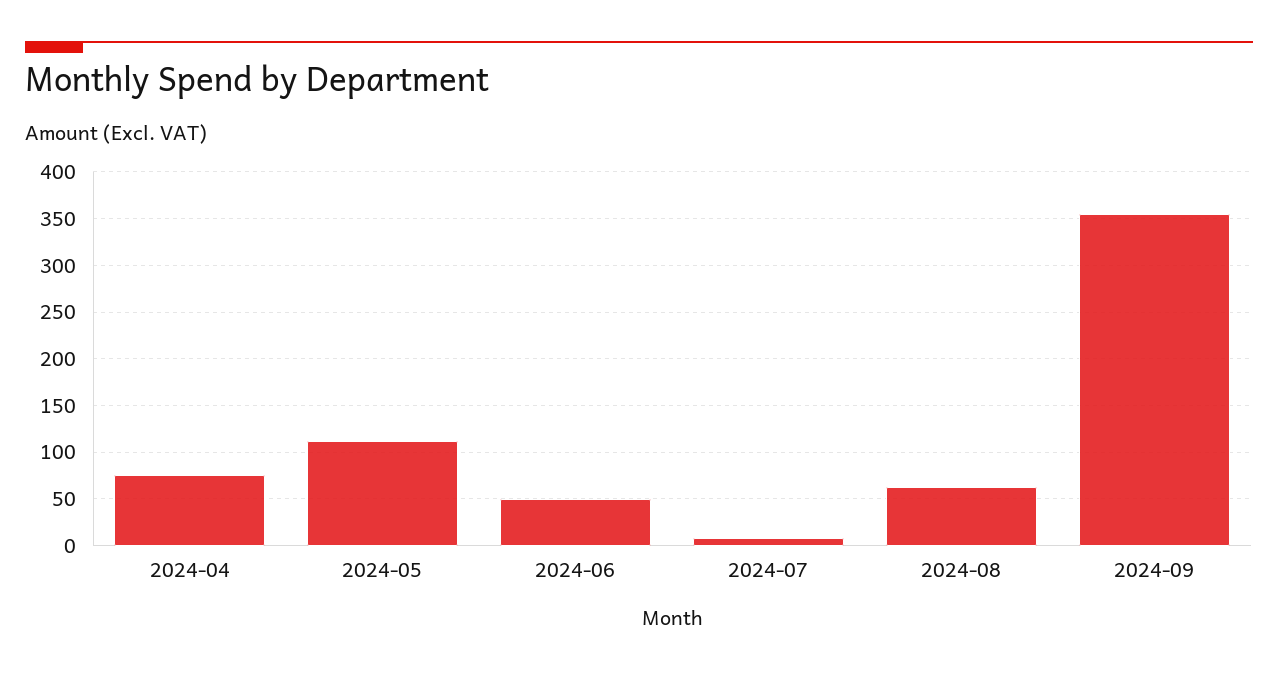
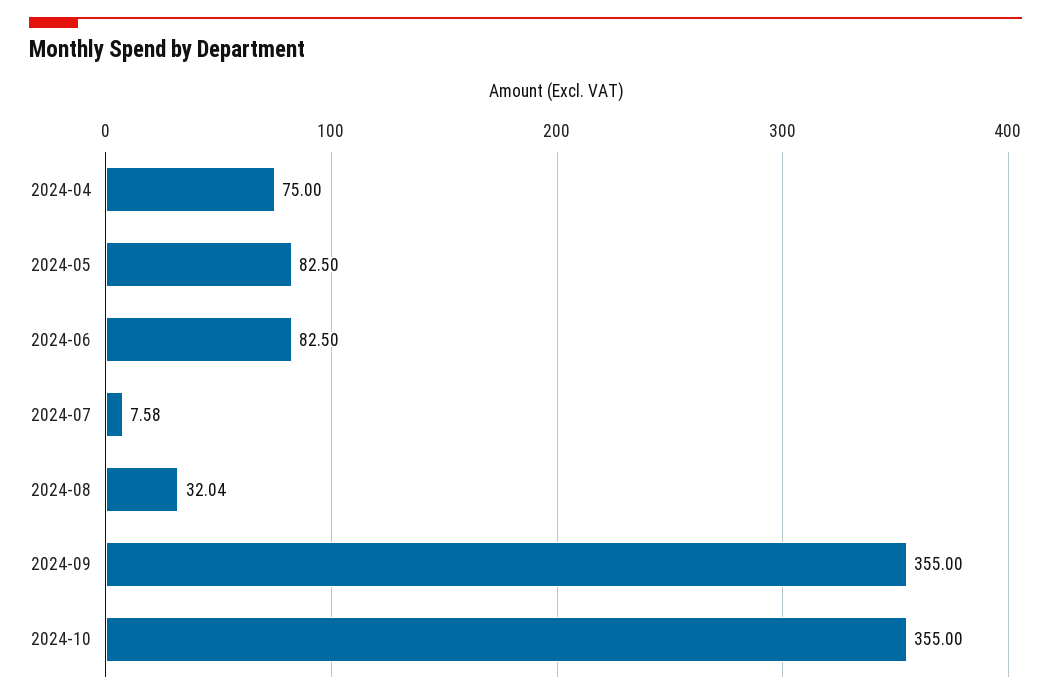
2024-05: 110 -> 82.5
2024-06: 50 -> 82.5
2024-08: 60 -> 32.04
2024-10: none -> 355

